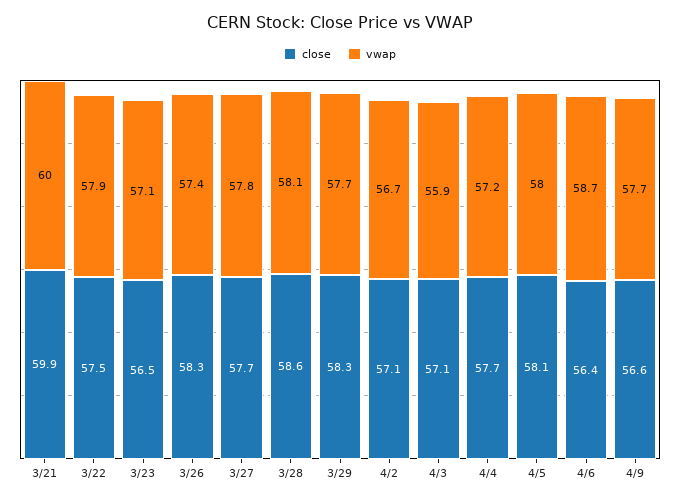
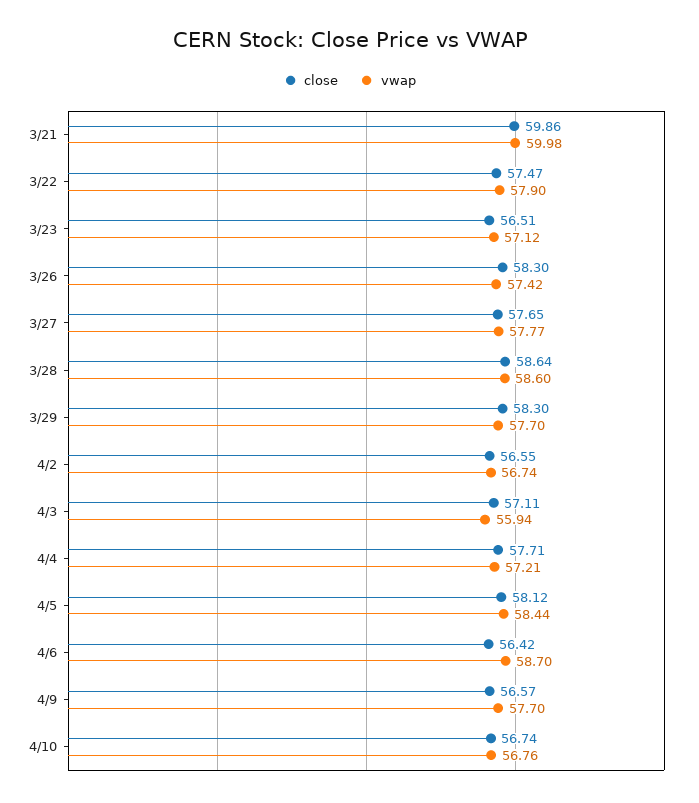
vwap, 3/28: 58.1 -> 58.6
close, 4/2: 57.1 -> 56.55
vwap, 4/5: 58 -> 58.44
close, 4/10: none -> 56.74
vwap, 4/10: none -> 56.76

